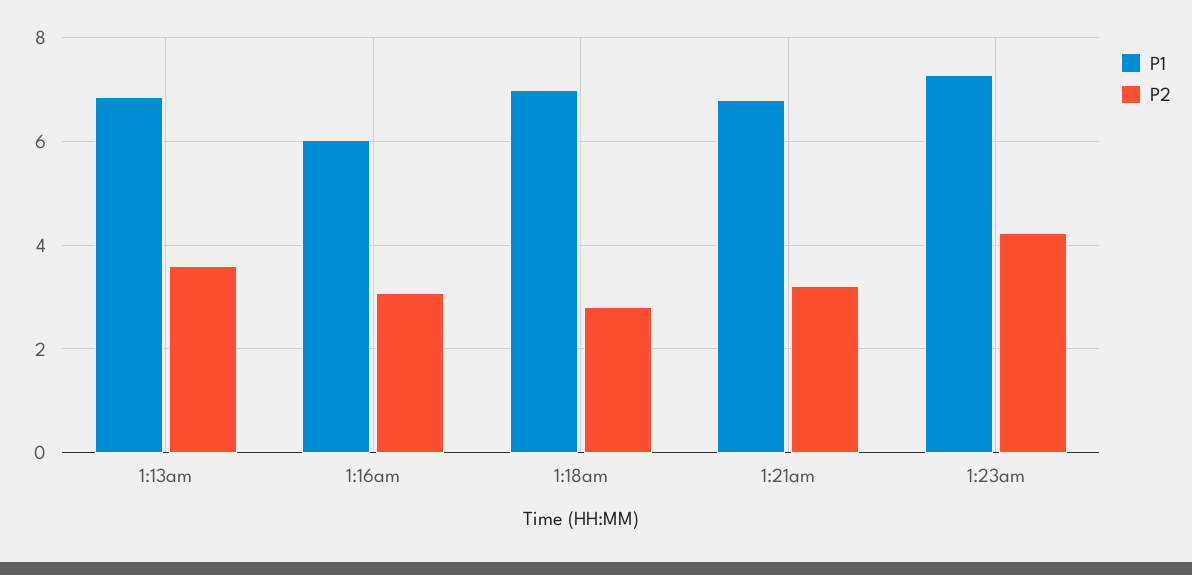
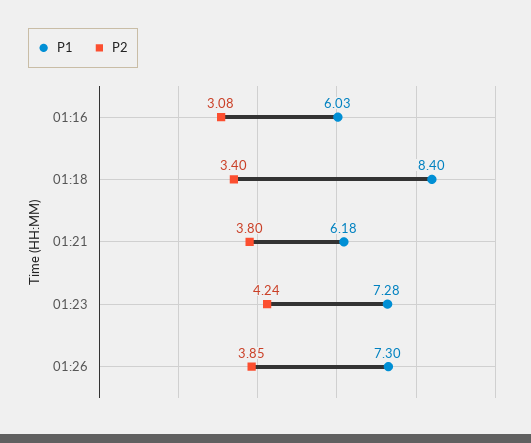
P1, 1:13am: 6.8 -> none
P2, 1:13am: 3.6 -> none
P1, 1:18am: 7 -> 8.4
P2, 1:18am: 2.8 -> 3.4
P1, 1:21am: 6.8 -> 6.18
P2, 1:21am: 3.2 -> 3.8
P1, 01:26: none -> 7.3
P2, 01:26: none -> 3.85

